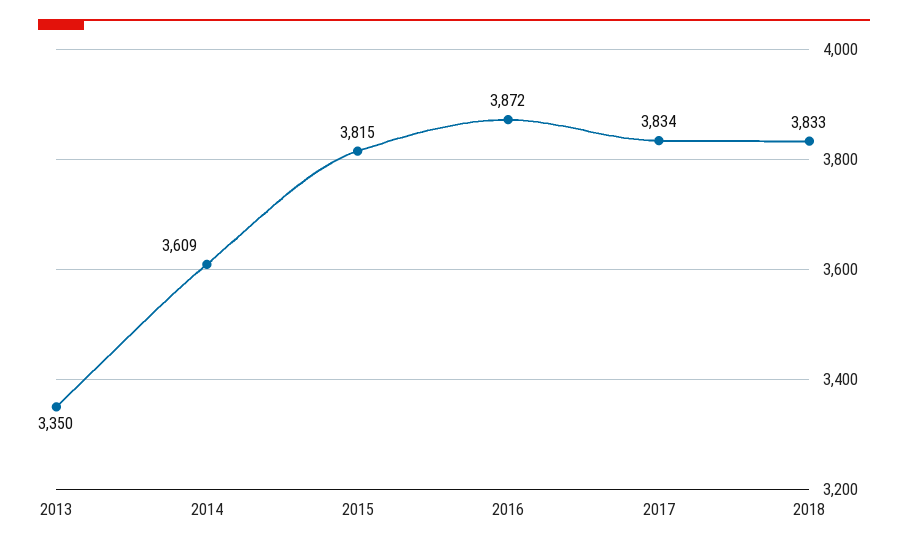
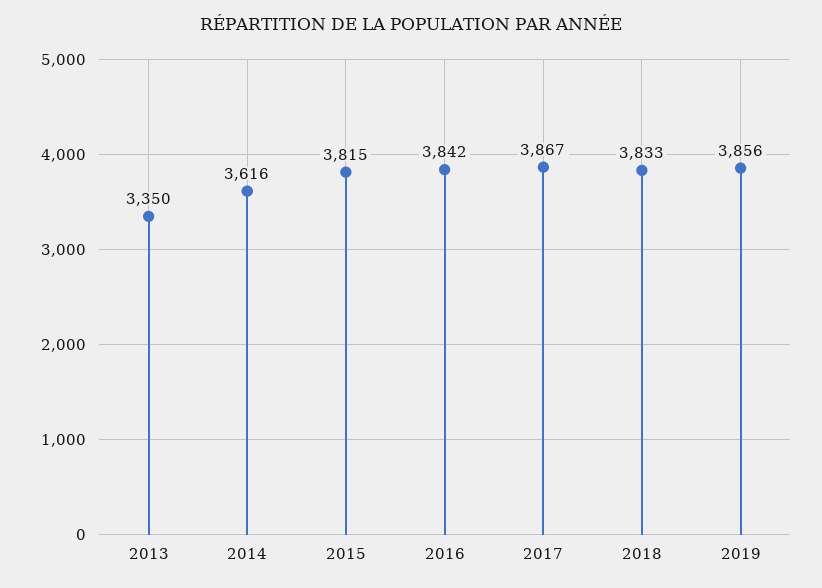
2014: 3609 -> 3616
2016: 3872 -> 3842
2017: 3834 -> 3867
2019: none -> 3856

